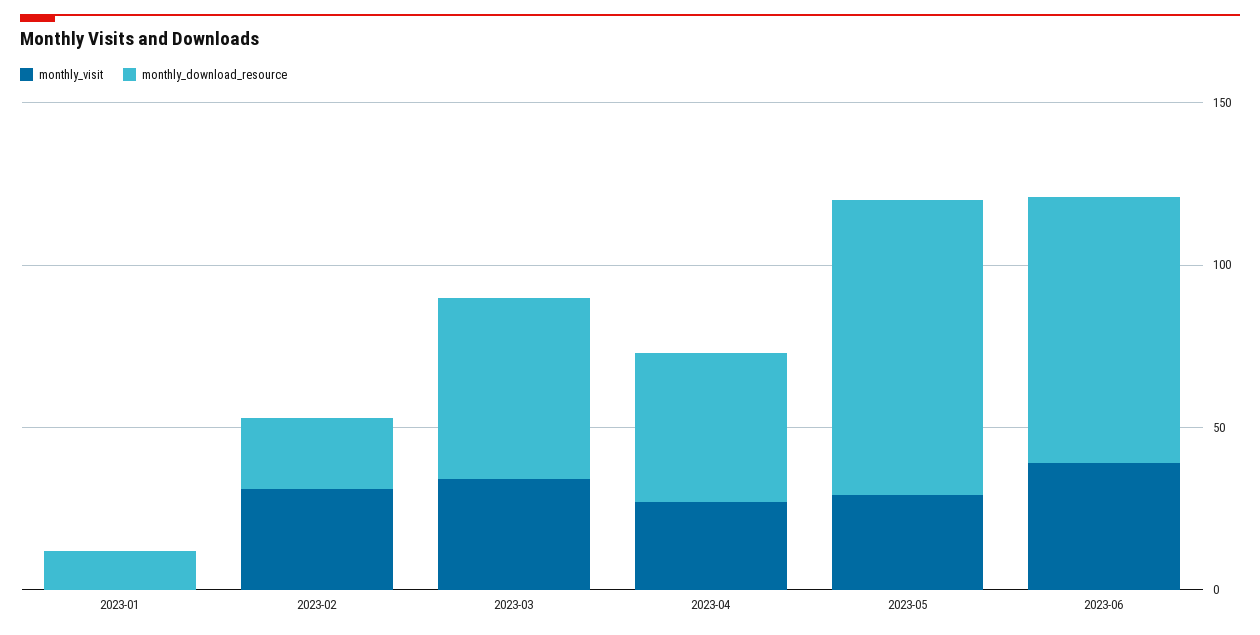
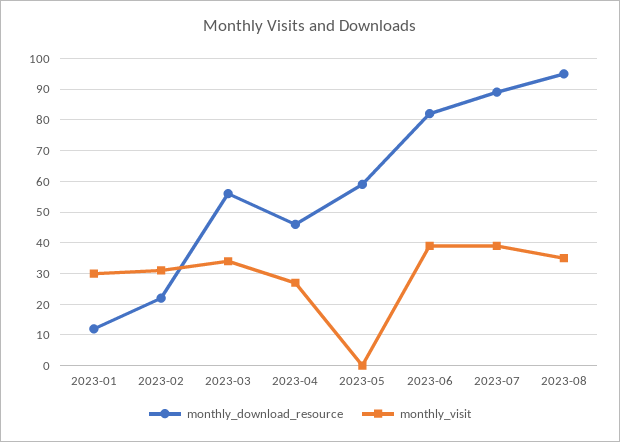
monthly_visit, 2023-01: 0 -> 30
monthly_visit, 2023-05: 30 -> 0
monthly_download_resource, 2023-05: 90 -> 60
monthly_download_resource, 2023-07: none -> 90
monthly_visit, 2023-07: none -> 40
monthly_download_resource, 2023-08: none -> 95
monthly_visit, 2023-08: none -> 35

